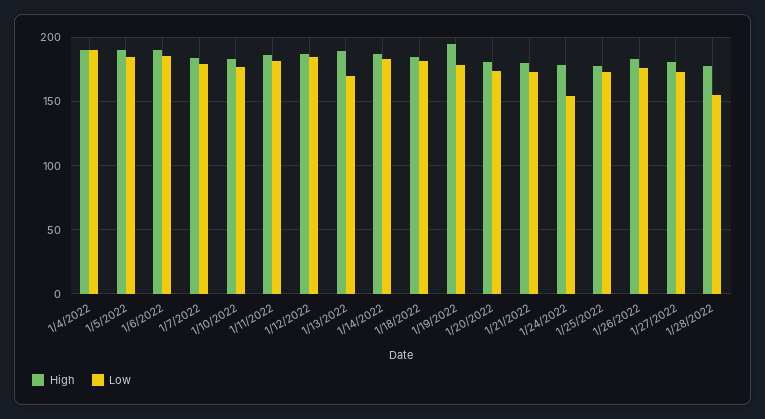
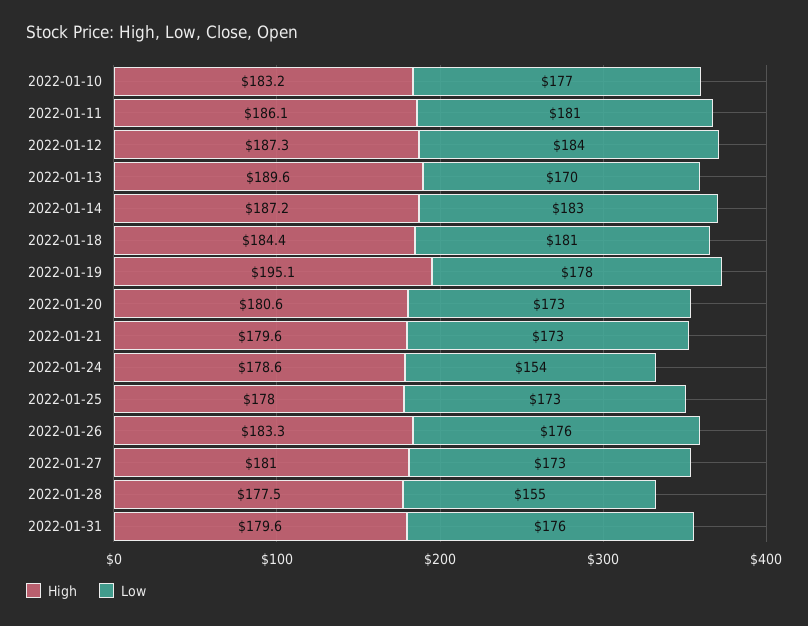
High, 1/4/2022: 190 -> none
Low, 1/4/2022: 190 -> none
High, 1/5/2022: 190 -> none
Low, 1/5/2022: 185 -> none
High, 1/6/2022: 190 -> none
Low, 1/6/2022: 185 -> none
High, 1/7/2022: 185 -> none
Low, 1/7/2022: 180 -> none
High, 2022-01-31: none -> 179.6
Low, 2022-01-31: none -> 176

